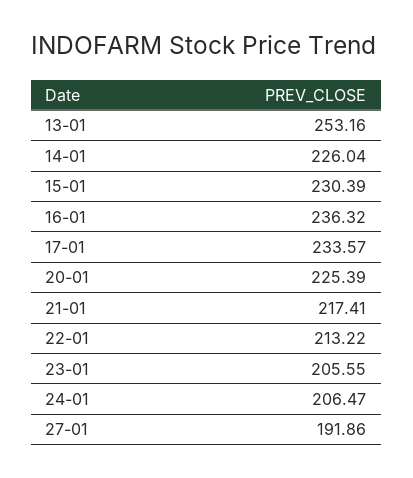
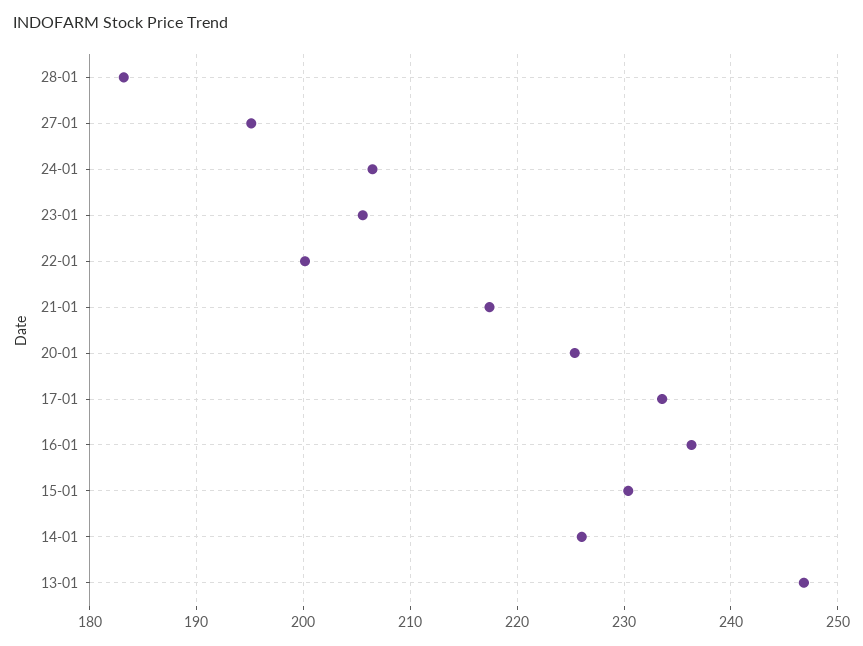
13-01: 253.16 -> 247
22-01: 213.22 -> 200
27-01: 191.86 -> 195
28-01: none -> 183

